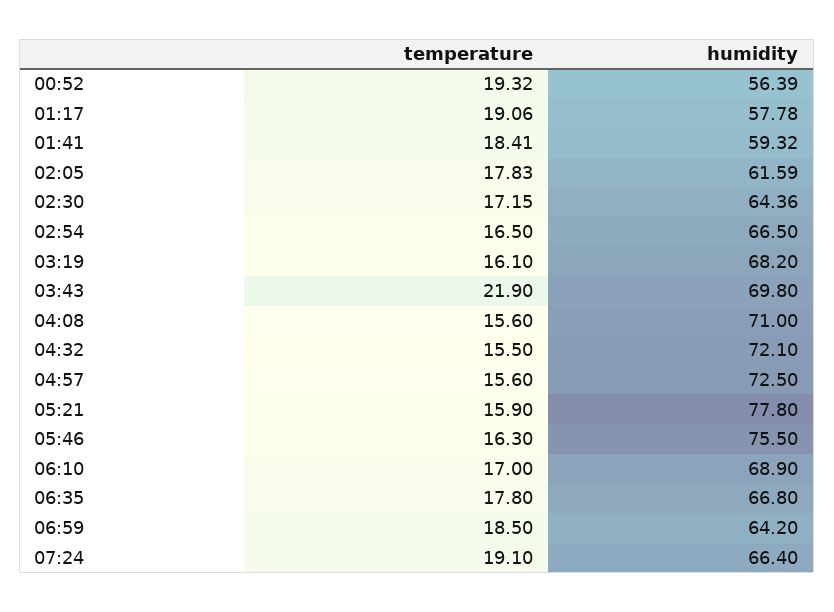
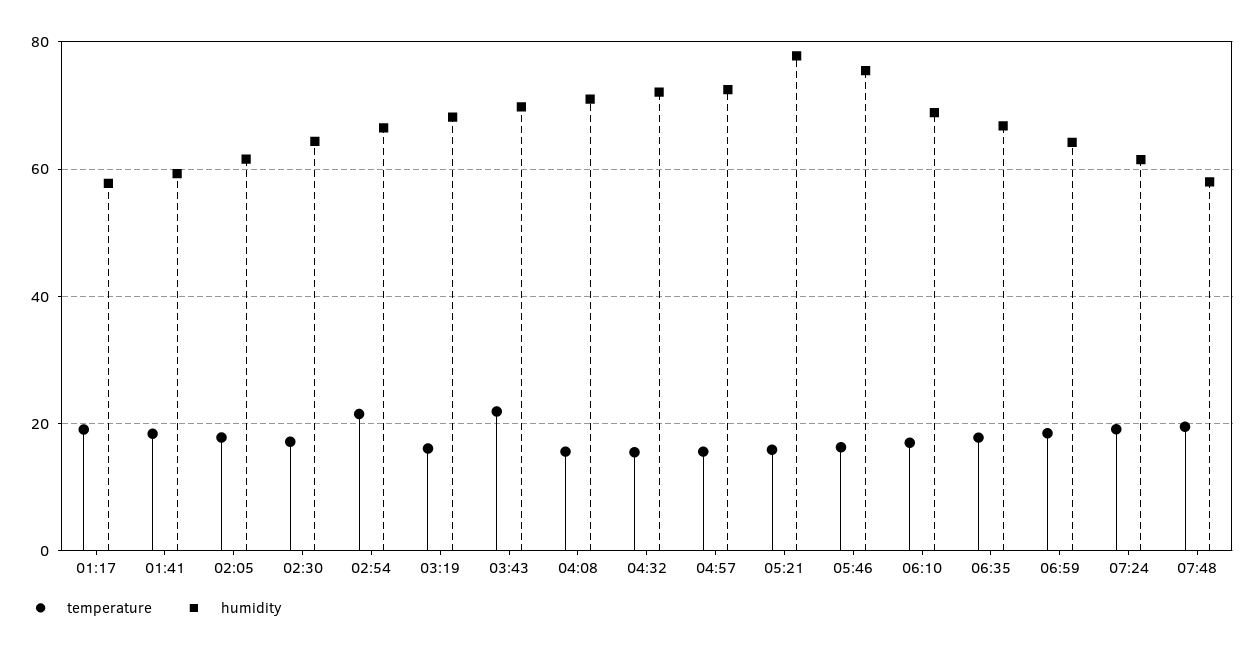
temperature, 00:52: 19.32 -> none
humidity, 00:52: 56.39 -> none
temperature, 02:54: 16.5 -> 22
humidity, 07:24: 66.4 -> 62
temperature, 07:48: none -> 20
humidity, 07:48: none -> 58

